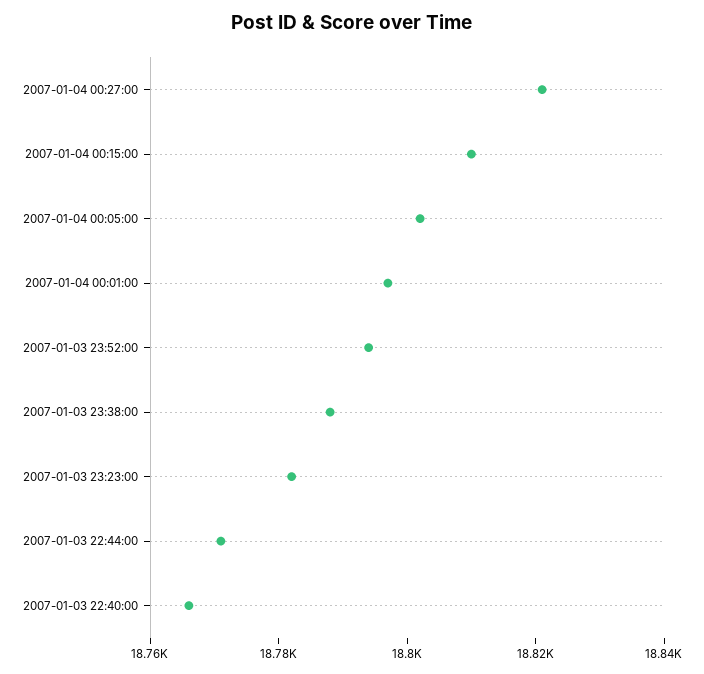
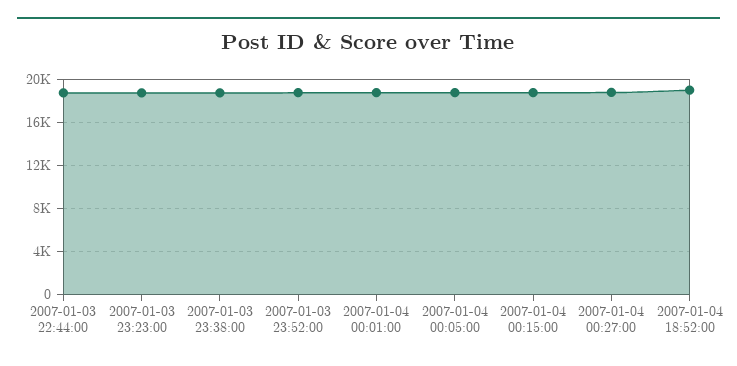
2007-01-03 22:40:00: 18765 -> none
2007-01-04 18:52:00: none -> 19000

